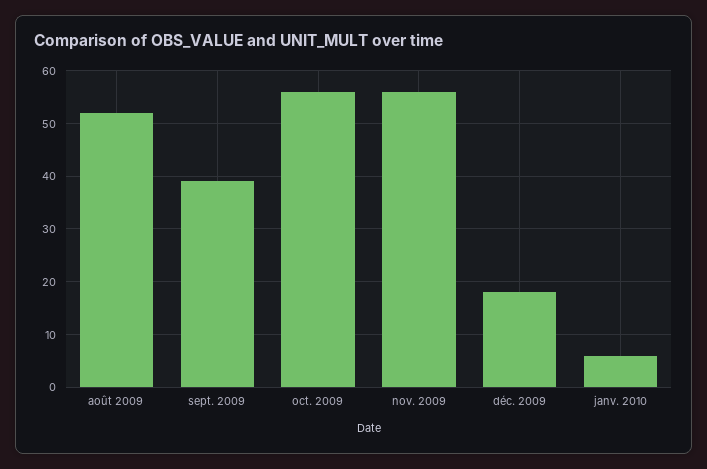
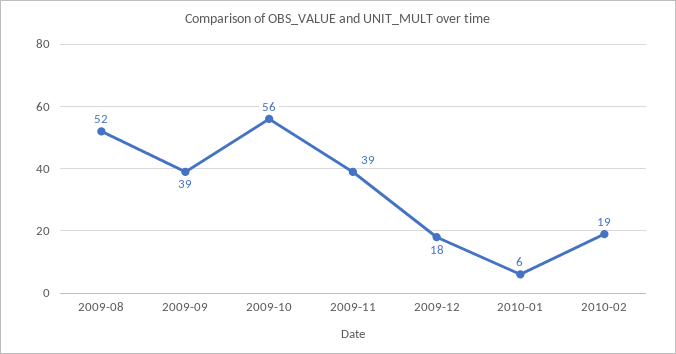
nov. 2009: 55 -> 39
2010-02: none -> 19

